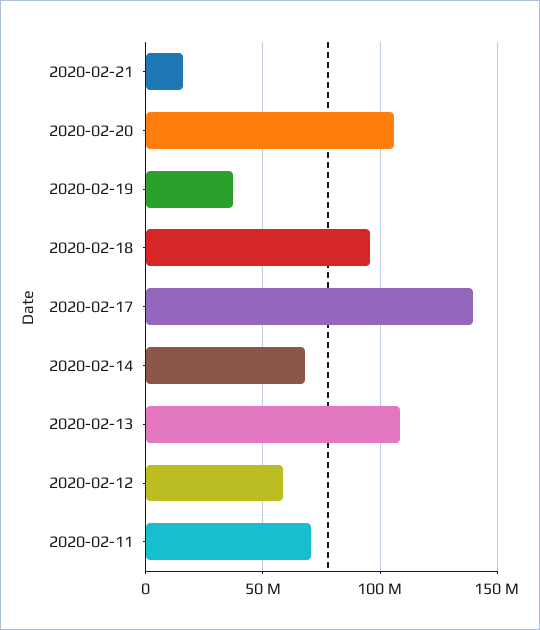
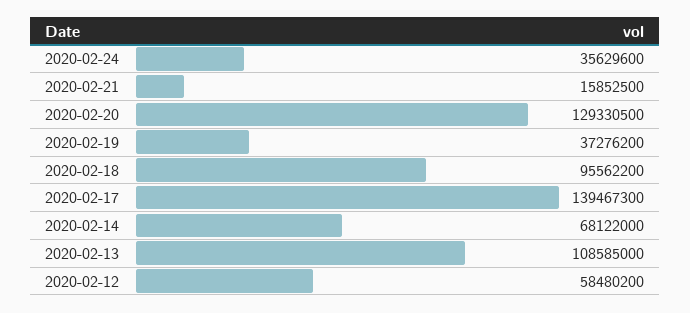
2020-02-20: 105000000 -> 129330500
2020-02-11: 70000000 -> none
2020-02-24: none -> 35629600

